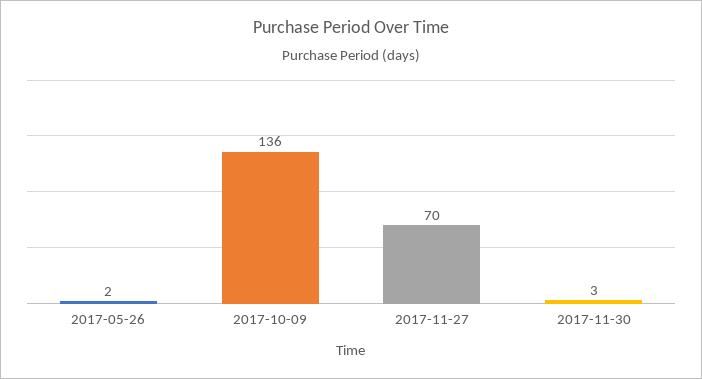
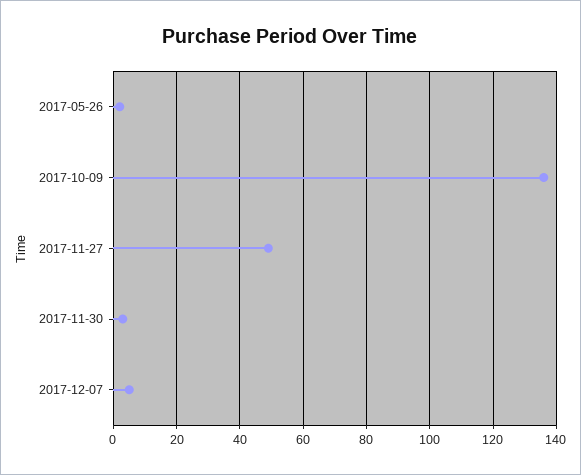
2017-11-27: 70 -> 50
2017-12-07: none -> 5

